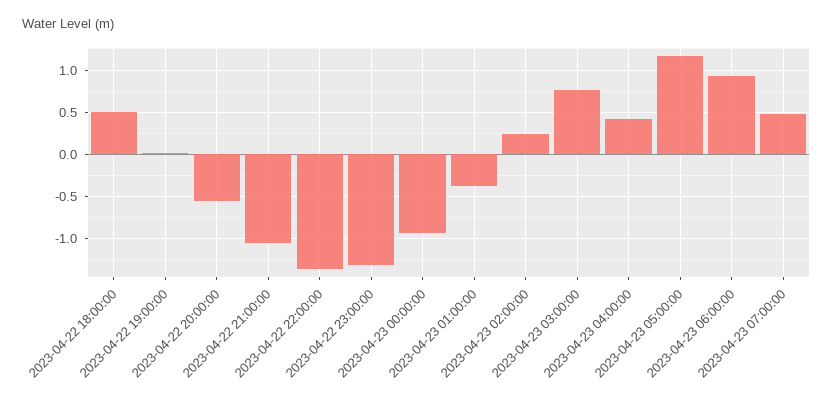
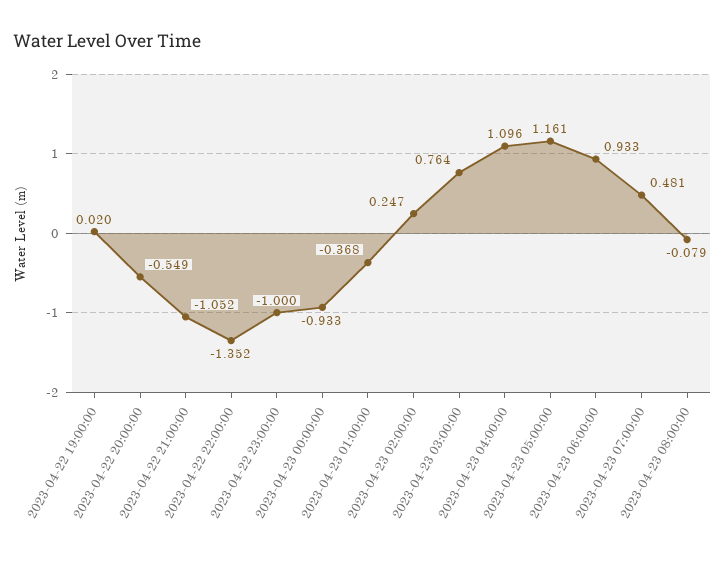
2023-04-22 18:00:00: 0.5 -> none
2023-04-22 23:00:00: -1.3 -> -1
2023-04-23 04:00:00: 0.4 -> 1.096
2023-04-23 08:00:00: none -> -0.079

